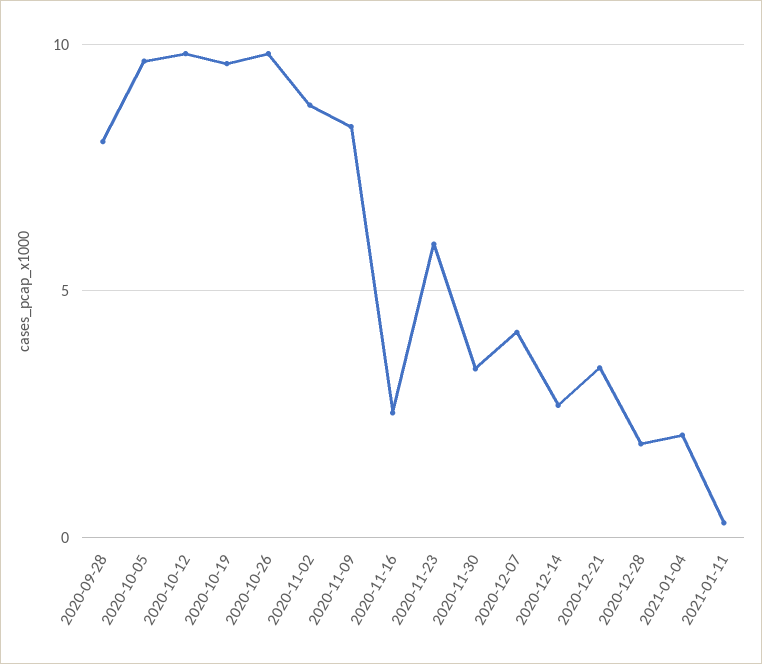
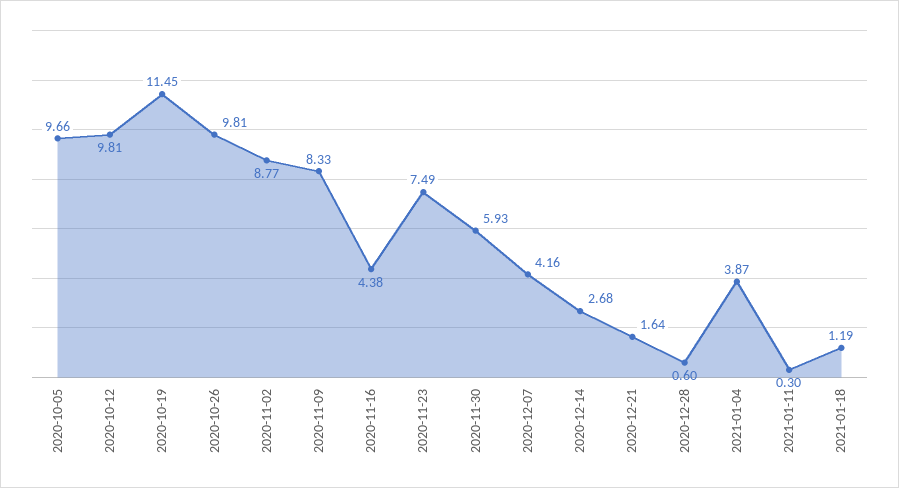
2020-09-28: 8 -> none
2020-10-19: 9.5 -> 11.45
2020-11-16: 2.5 -> 4.38
2020-11-23: 6 -> 7.49
2020-11-30: 3.5 -> 5.93
2020-12-21: 3.5 -> 1.64
2020-12-28: 2 -> 0.6
2021-01-04: 2 -> 3.87
2021-01-18: none -> 1.19

